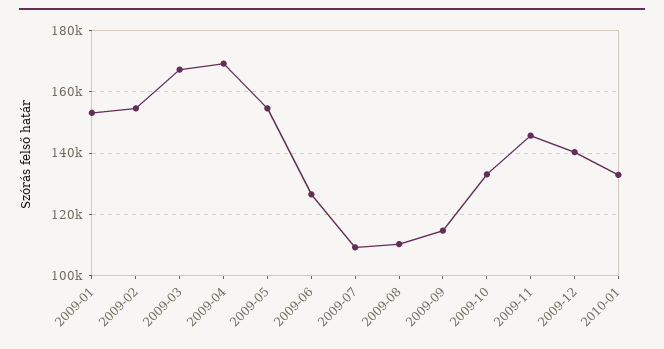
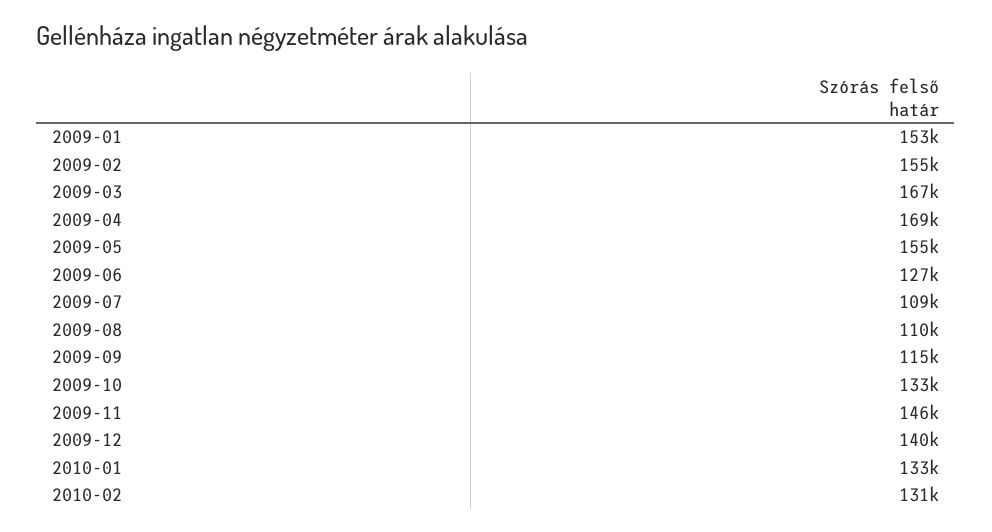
2010-02: none -> 131000

